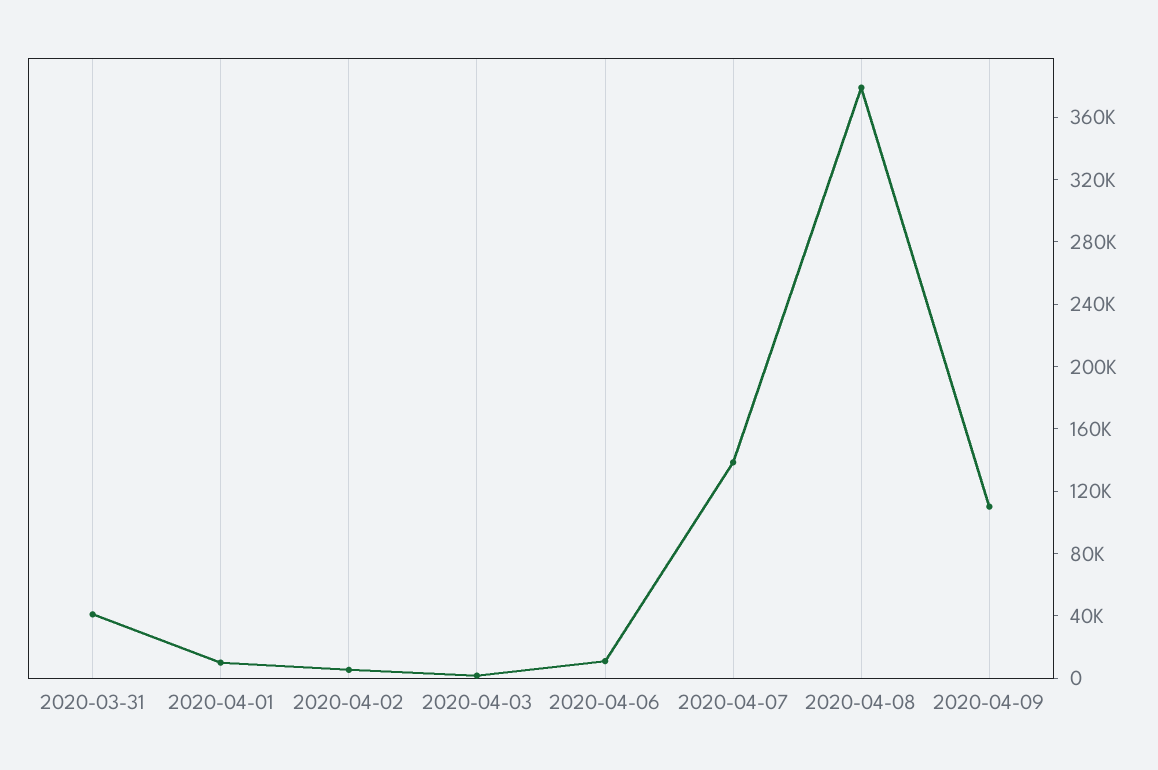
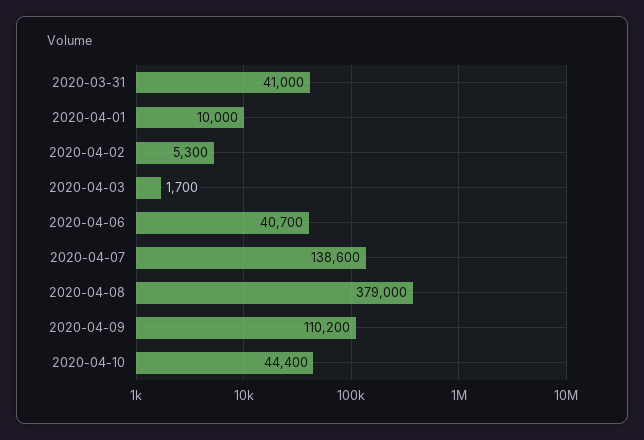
2020-04-06: 10000 -> 40700
2020-04-10: none -> 44400

